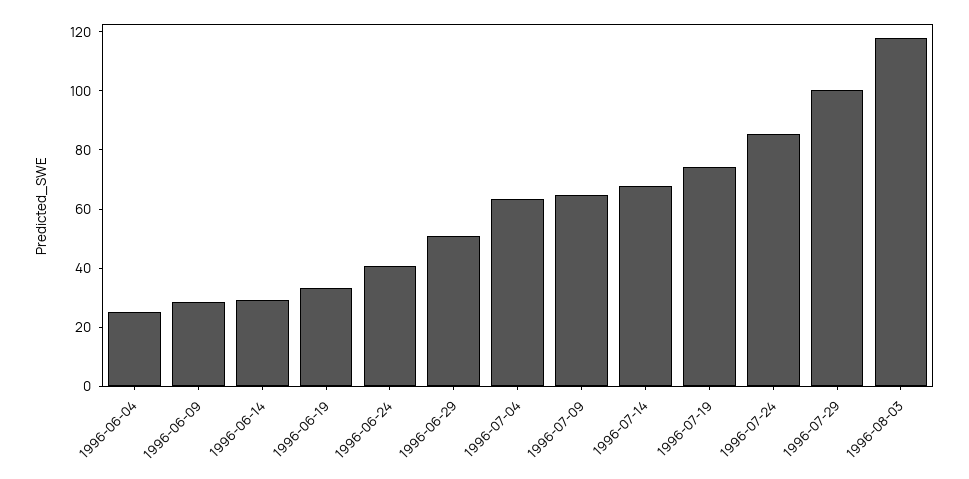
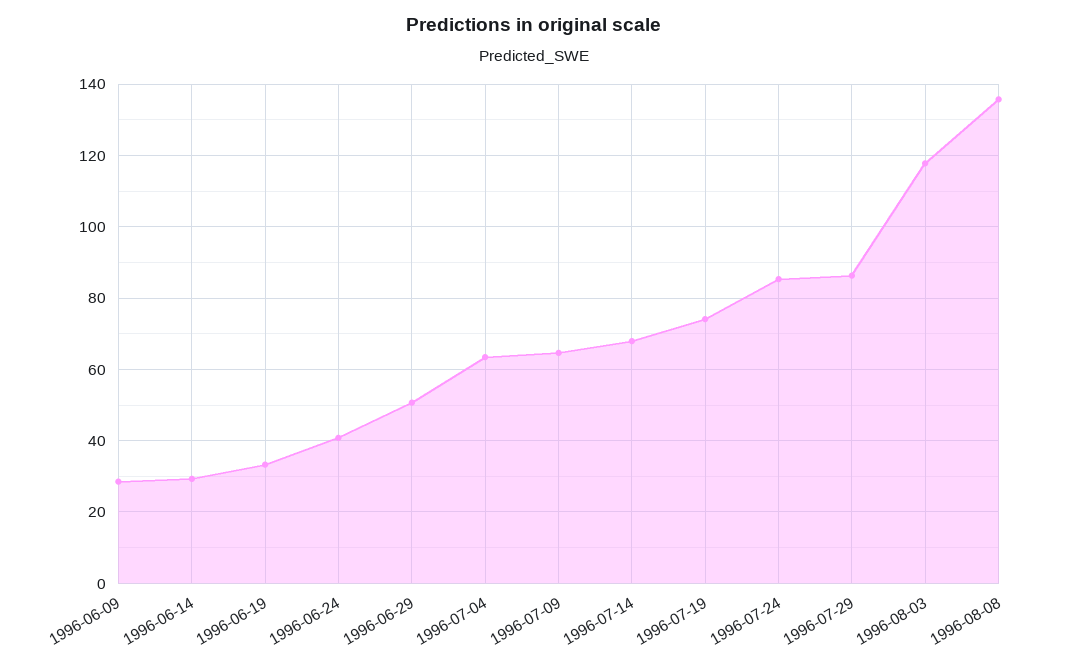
1996-06-04: 25 -> none
1996-07-29: 100 -> 86
1996-08-08: none -> 136

